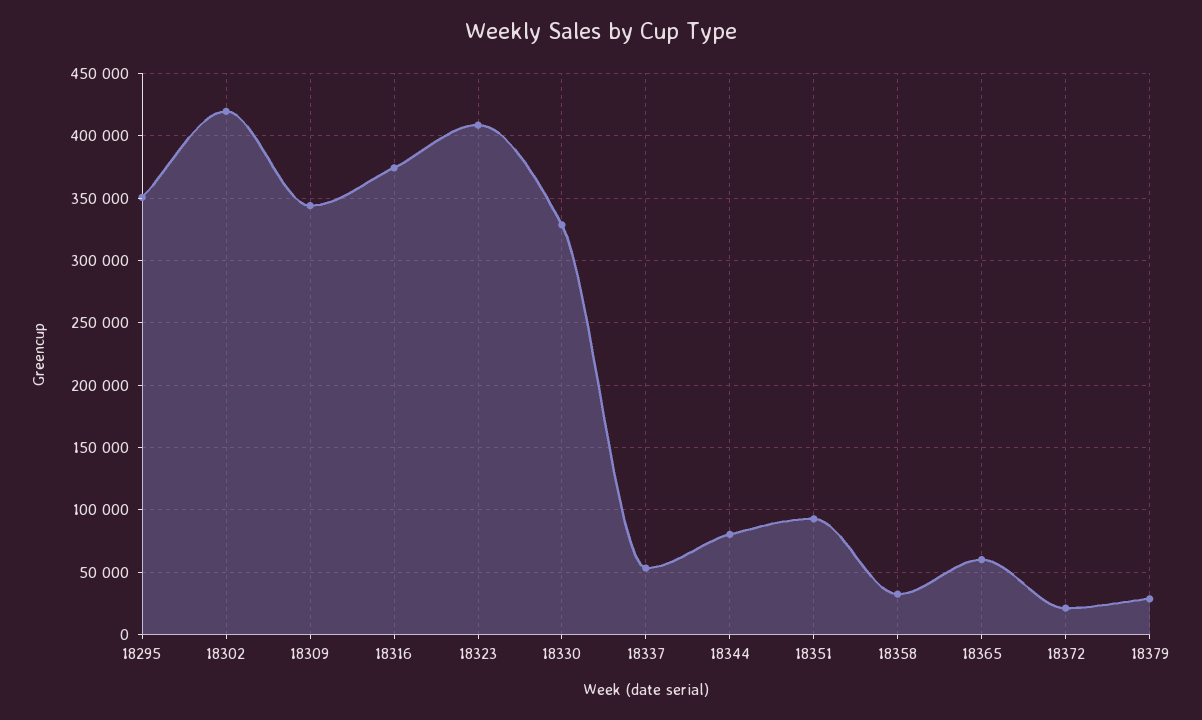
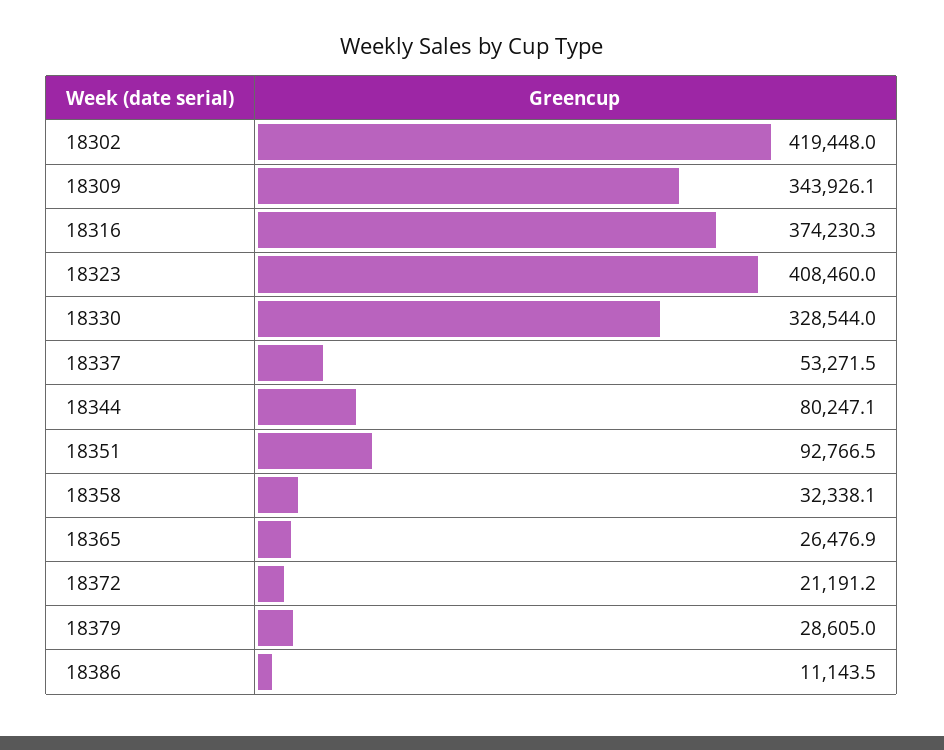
18295: 350000 -> none
18365: 60000 -> 26476.9
18386: none -> 11143.5

